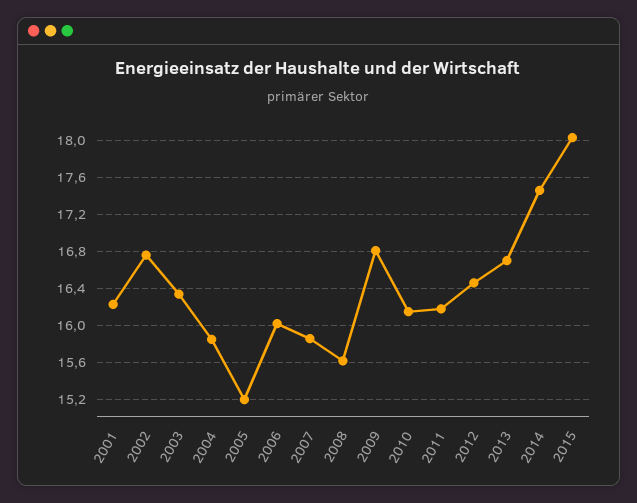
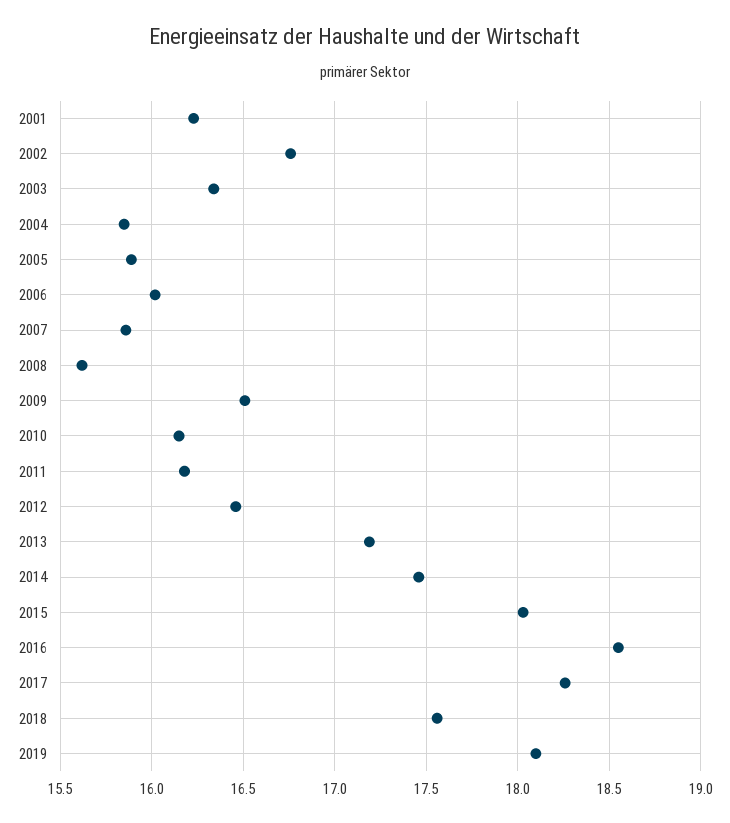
2005: 15.2 -> 15.9
2009: 16.8 -> 16.5
2013: 16.7 -> 17.2
2016: none -> 18.55
2017: none -> 18.25
2018: none -> 17.55
2019: none -> 18.1

